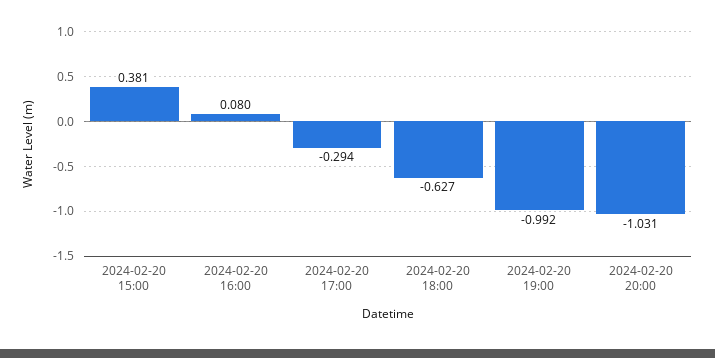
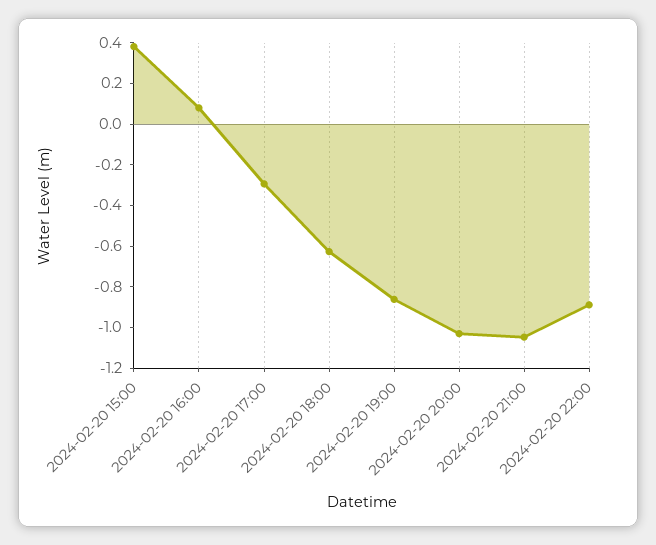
2024-02-20 19:00: -0.992 -> -0.85
2024-02-20 21:00: none -> -1.05
2024-02-20 22:00: none -> -0.9

